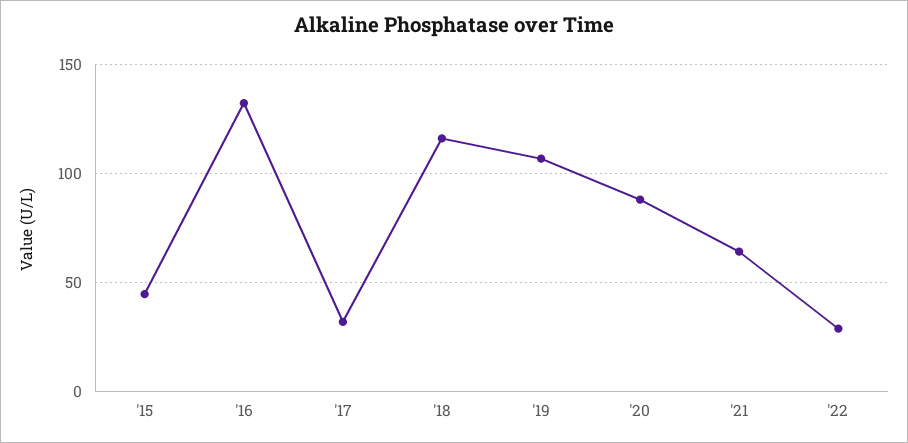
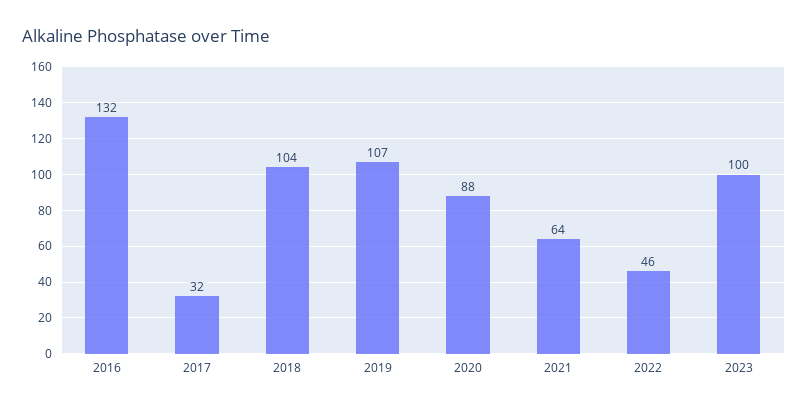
'15: 45 -> none
'18: 115 -> 104
'22: 30 -> 46
2023: none -> 100

